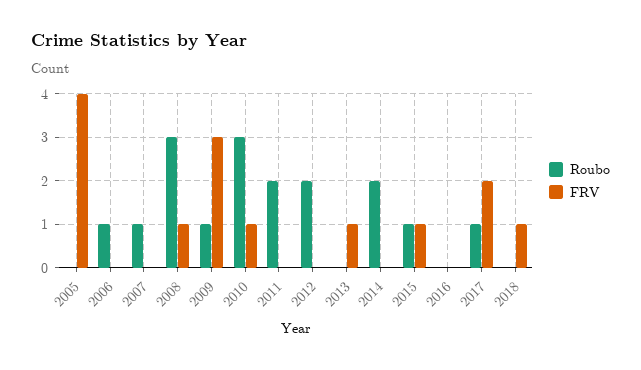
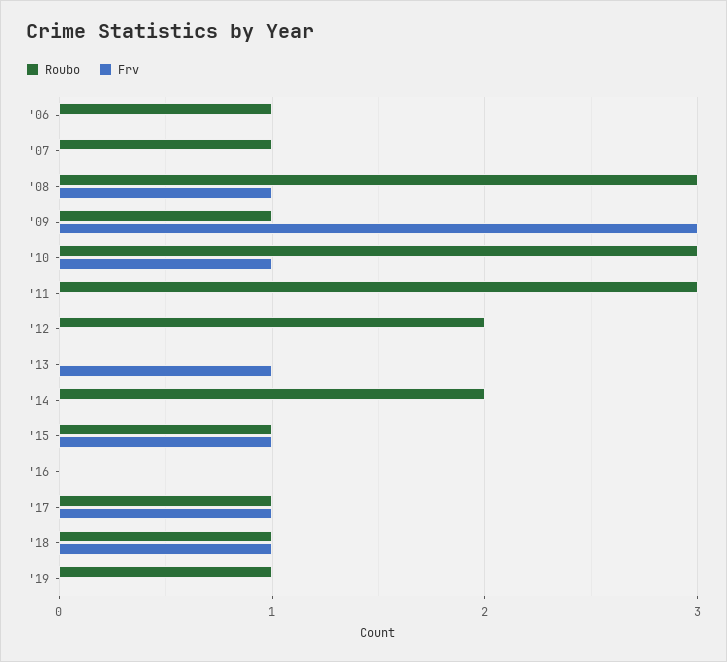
Roubo, 2005: 0 -> none
FRV, 2005: 4 -> none
Roubo, 2011: 2 -> 3
FRV, 2017: 2 -> 1
Roubo, 2018: 0 -> 1
Roubo, '19: none -> 1
FRV, '19: none -> 0

